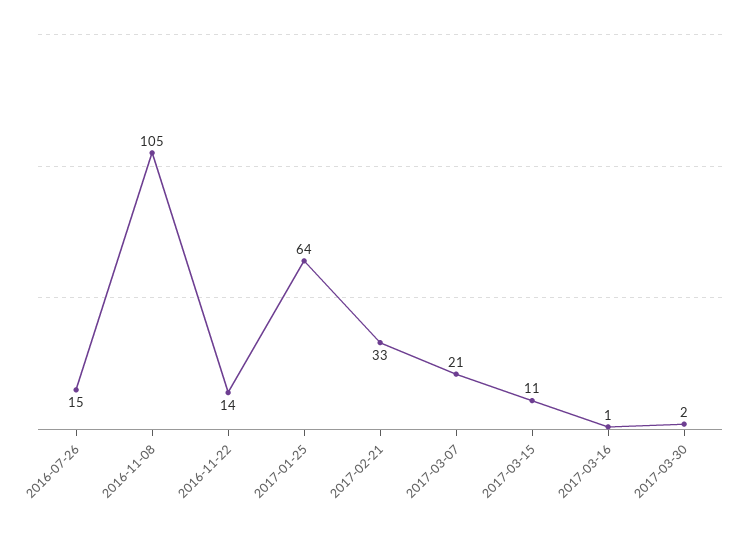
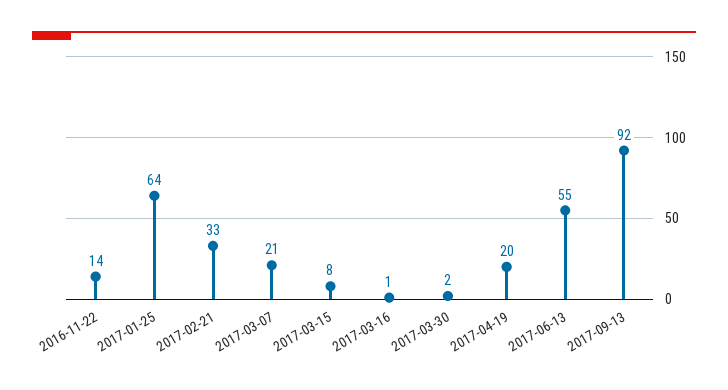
2016-07-26: 15 -> none
2016-11-08: 105 -> none
2017-03-15: 11 -> 8
2017-04-19: none -> 20
2017-06-13: none -> 55
2017-09-13: none -> 92

